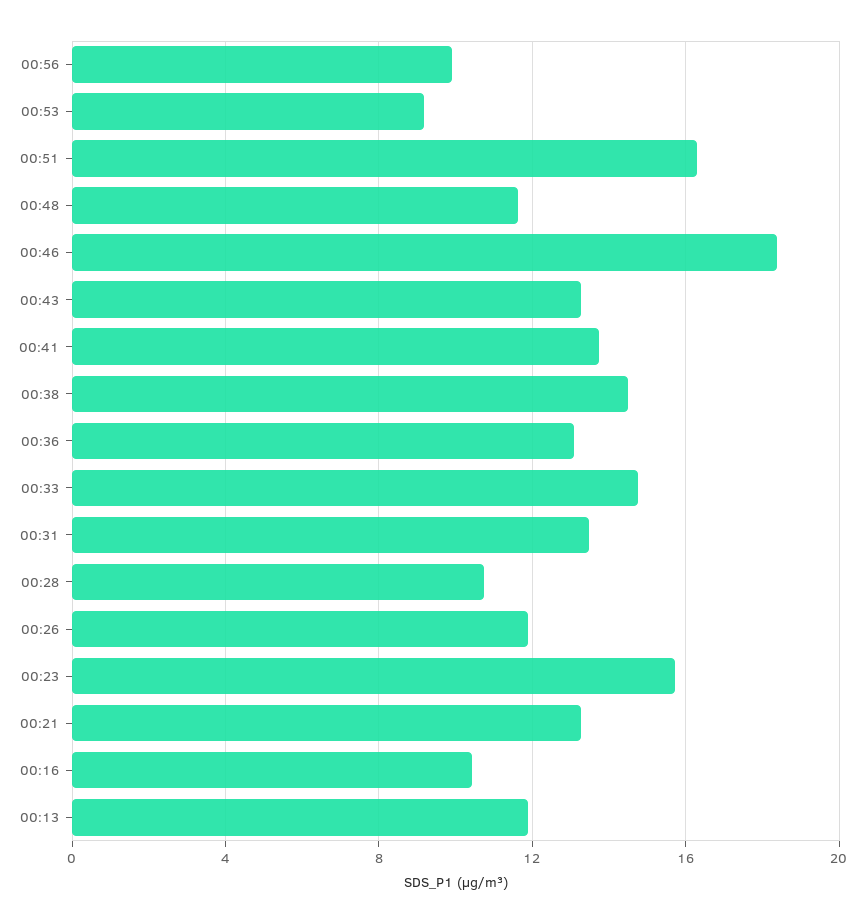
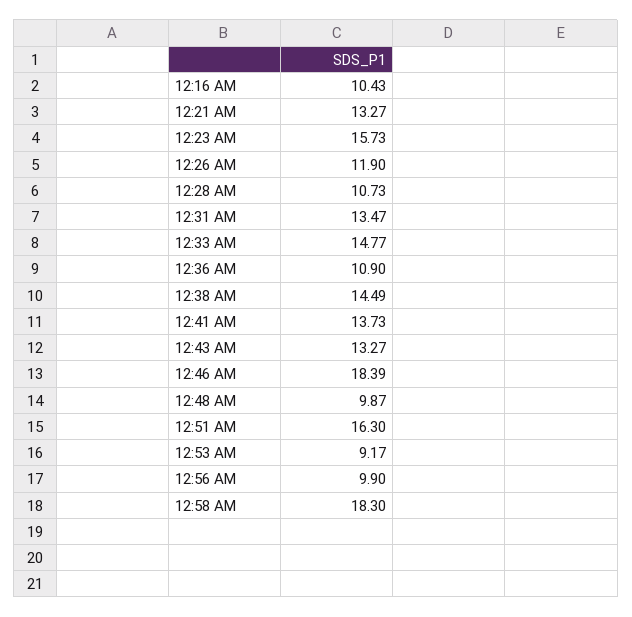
00:48: 11.5 -> 9.87
00:36: 13 -> 10.9
00:13: 12 -> none
12:58 AM: none -> 18.3

